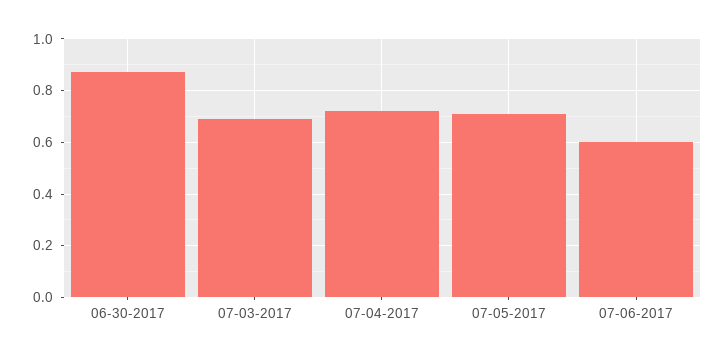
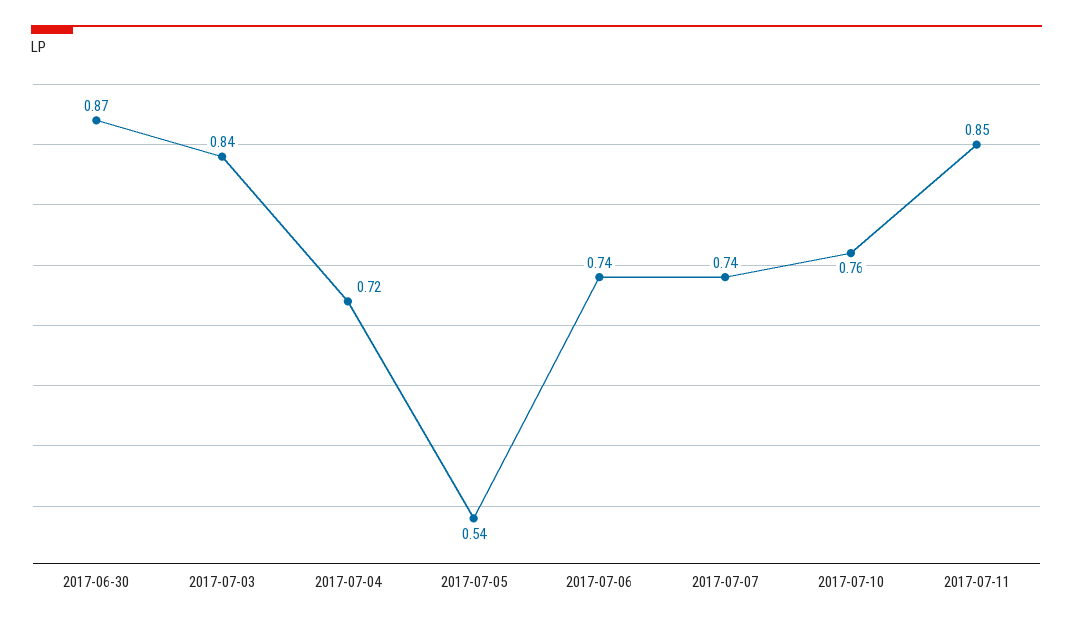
07-03-2017: 0.7 -> 0.84
07-05-2017: 0.7 -> 0.54
07-06-2017: 0.6 -> 0.74
2017-07-07: none -> 0.74
2017-07-10: none -> 0.76
2017-07-11: none -> 0.85

